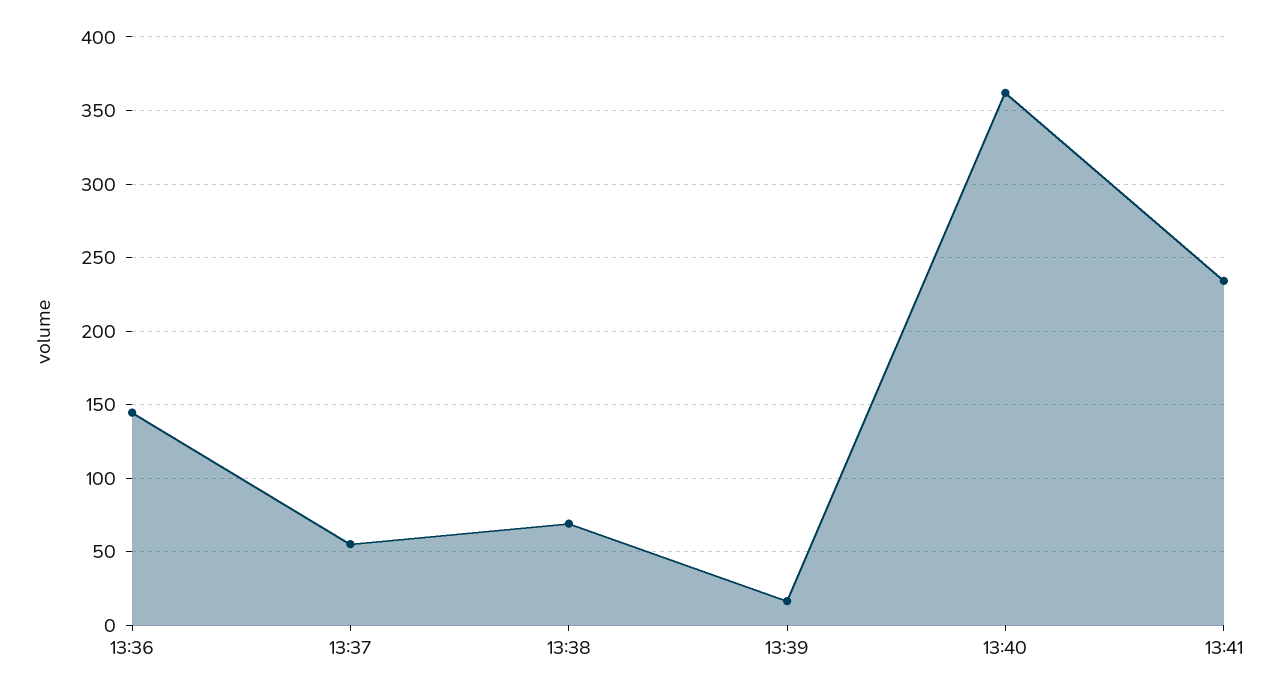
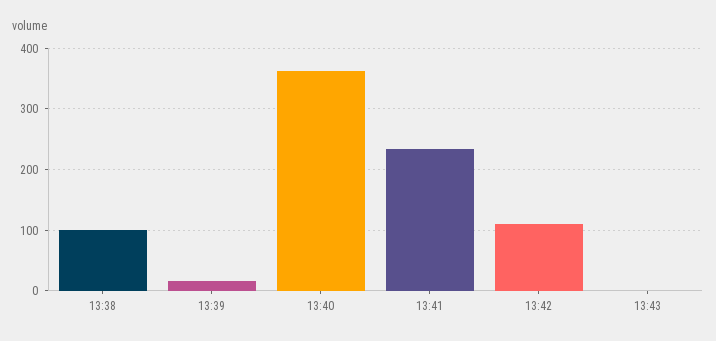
13:36: 145 -> none
13:37: 55 -> none
13:38: 70 -> 100
13:42: none -> 110
13:43: none -> 0

